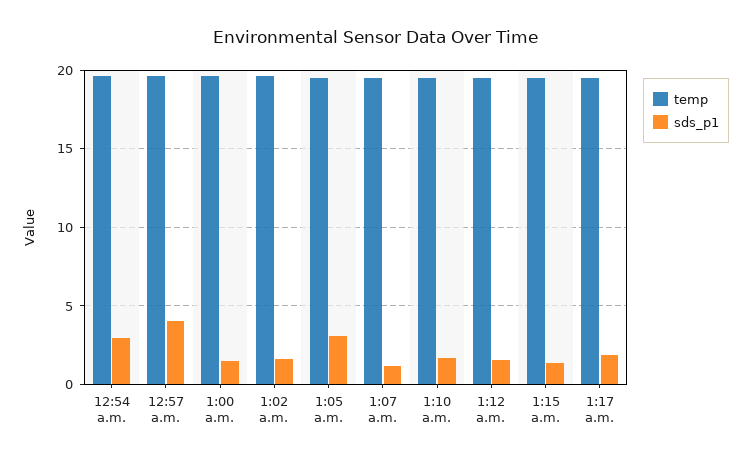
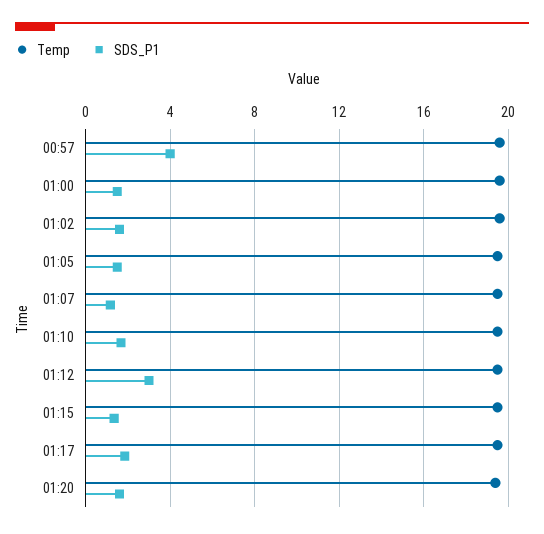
temp, 12:54 a.m.: 19.5 -> none
sds_p1, 12:54 a.m.: 3 -> none
sds_p1, 1:05 a.m.: 3 -> 1.5
sds_p1, 1:12 a.m.: 1.5 -> 3
temp, 01:20: none -> 19.5
sds_p1, 01:20: none -> 1.5

